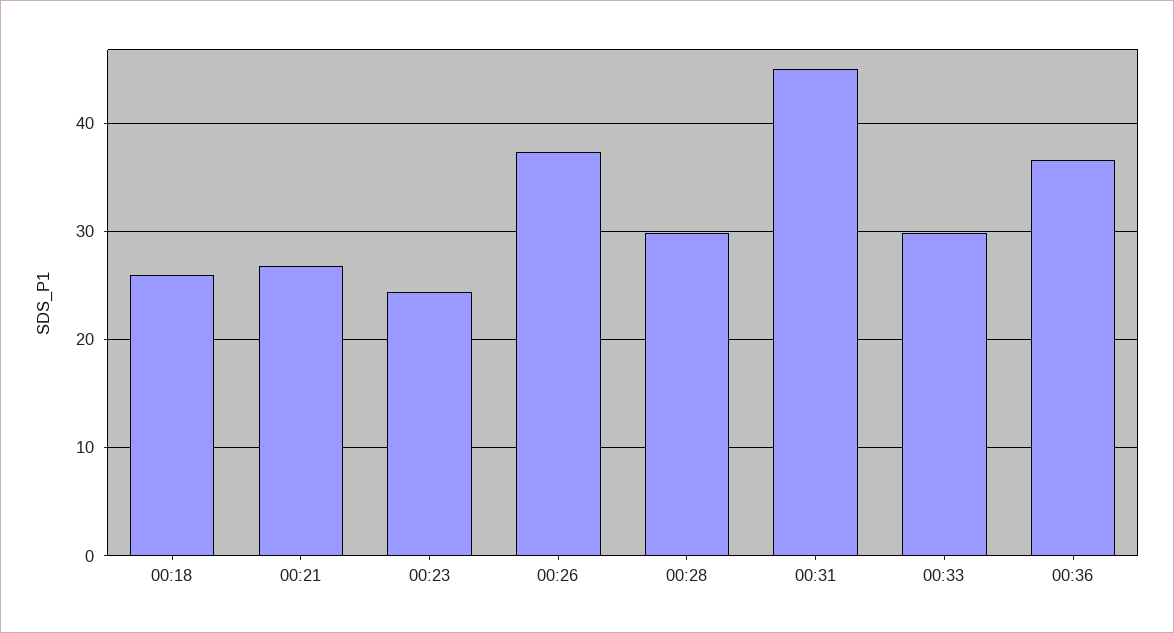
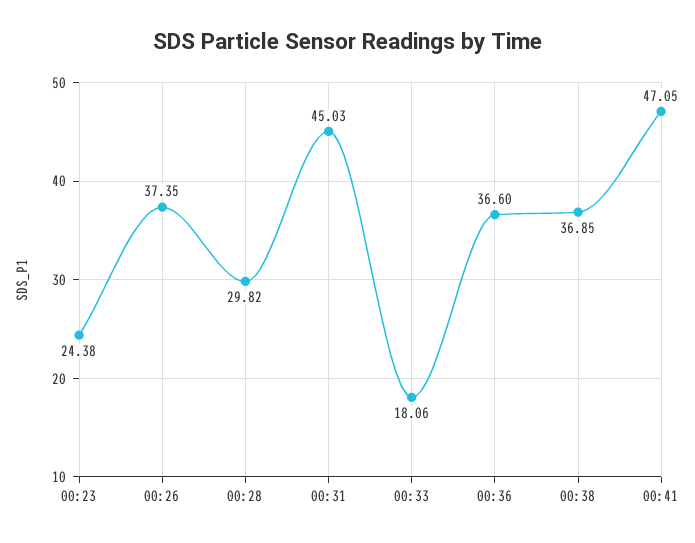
00:18: 26 -> none
00:21: 27 -> none
00:33: 30 -> 18.06
00:38: none -> 36.85
00:41: none -> 47.05

